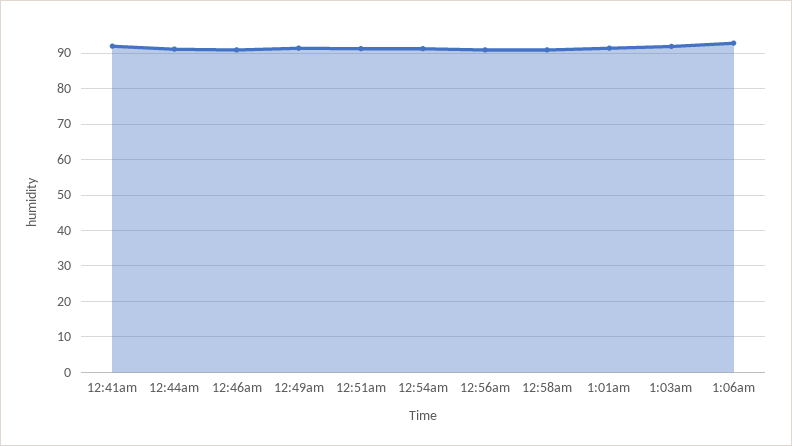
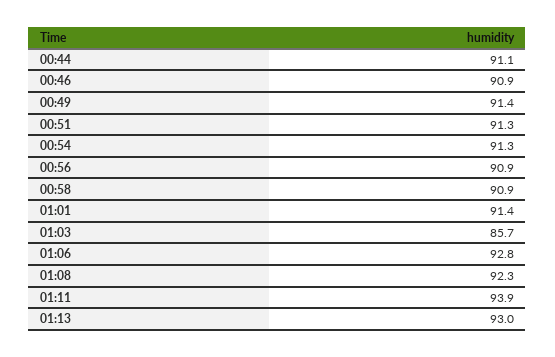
12:41am: 92 -> none
1:03am: 92 -> 85.7
01:08: none -> 92.3
01:11: none -> 93.9
01:13: none -> 93

